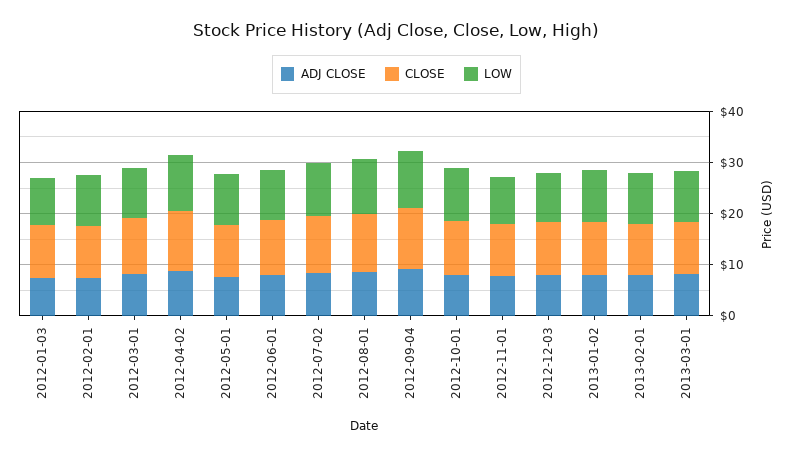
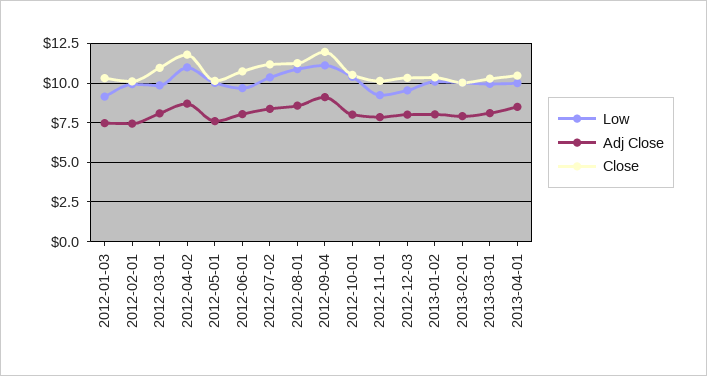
LOW, 2013-04-01: none -> 10
ADJ CLOSE, 2013-04-01: none -> 8.5
CLOSE, 2013-04-01: none -> 10.5

